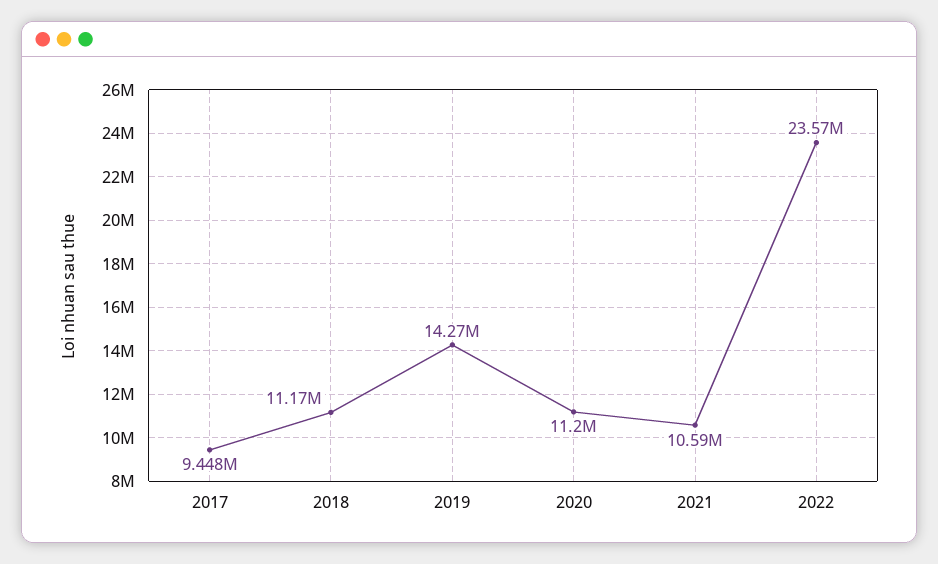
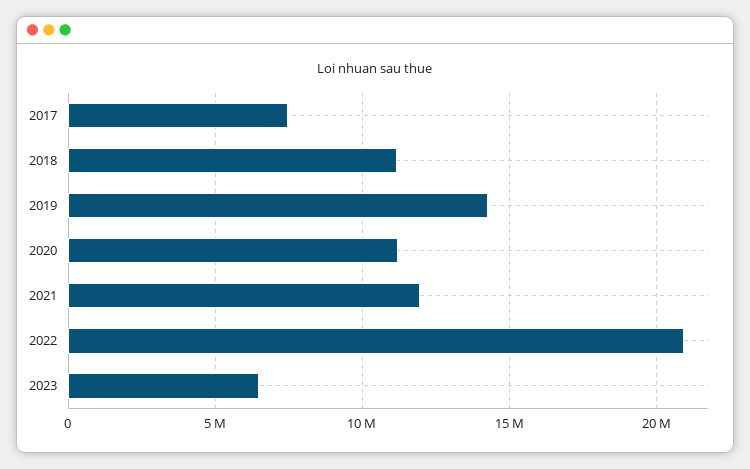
2017: 9448000 -> 7500000
2021: 10590000 -> 12000000
2022: 23570000 -> 21000000
2023: none -> 6500000

